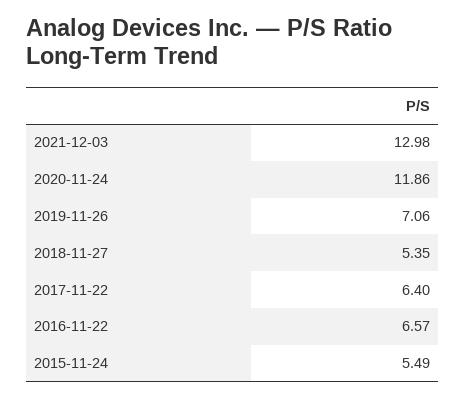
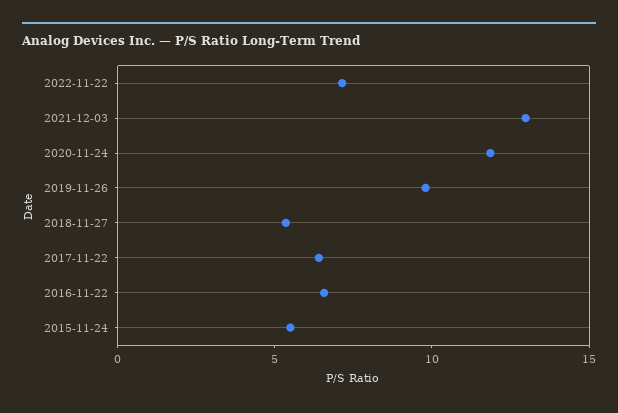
2019-11-26: 7.06 -> 10
2022-11-22: none -> 7

